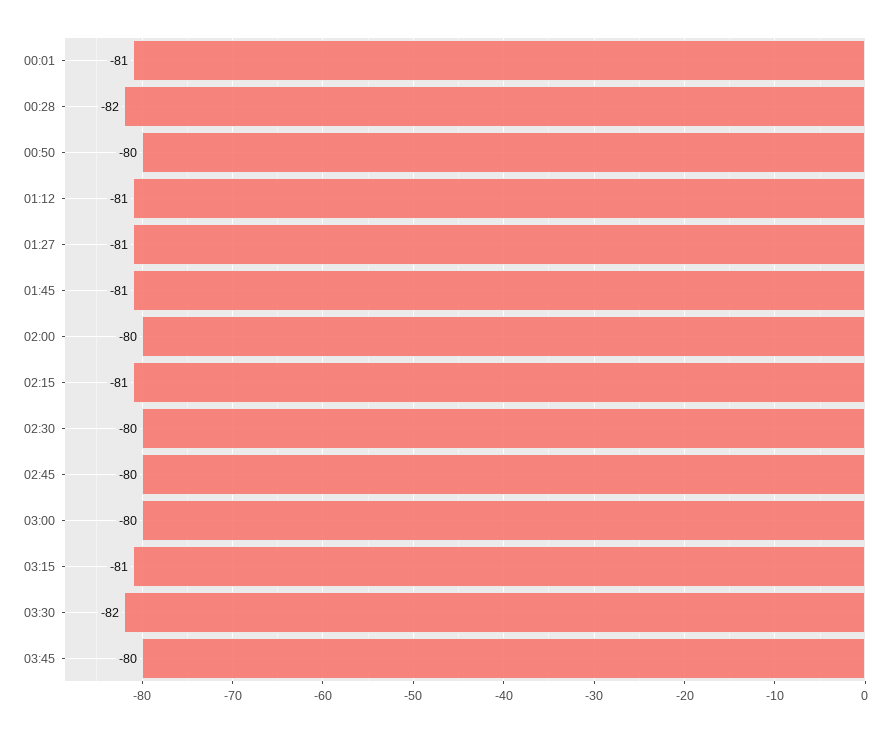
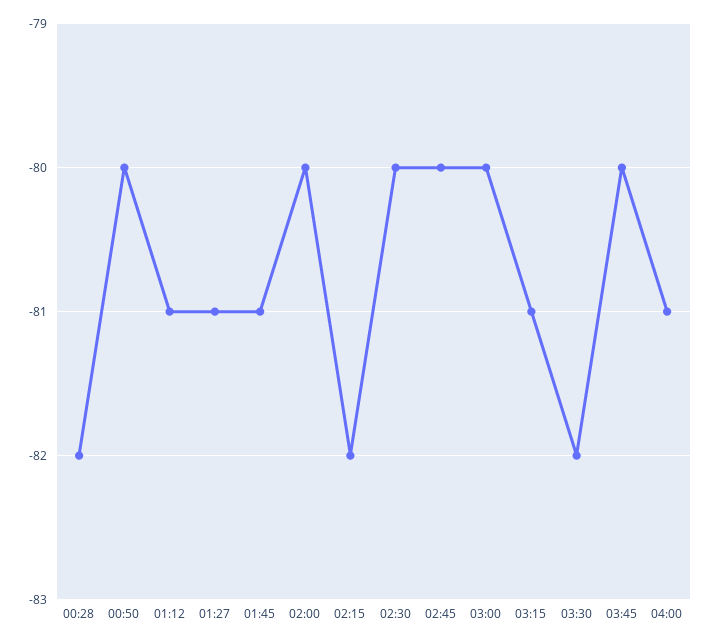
00:01: -81 -> none
02:15: -81 -> -82
04:00: none -> -81

